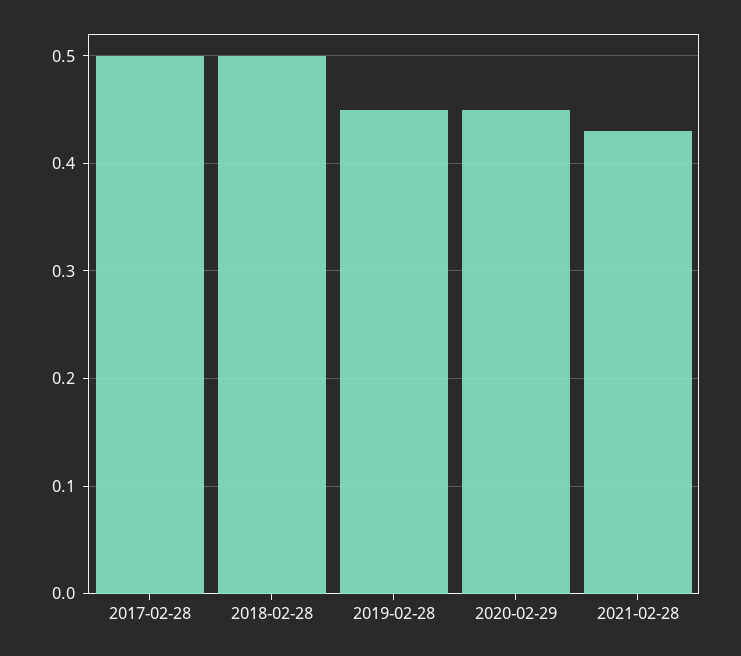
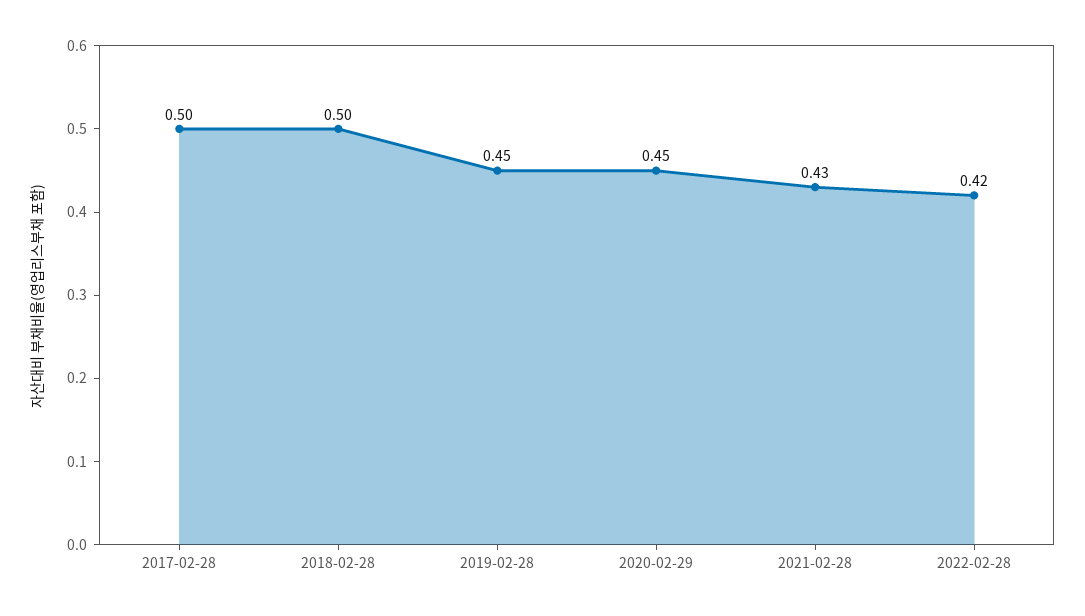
2022-02-28: none -> 0.42

